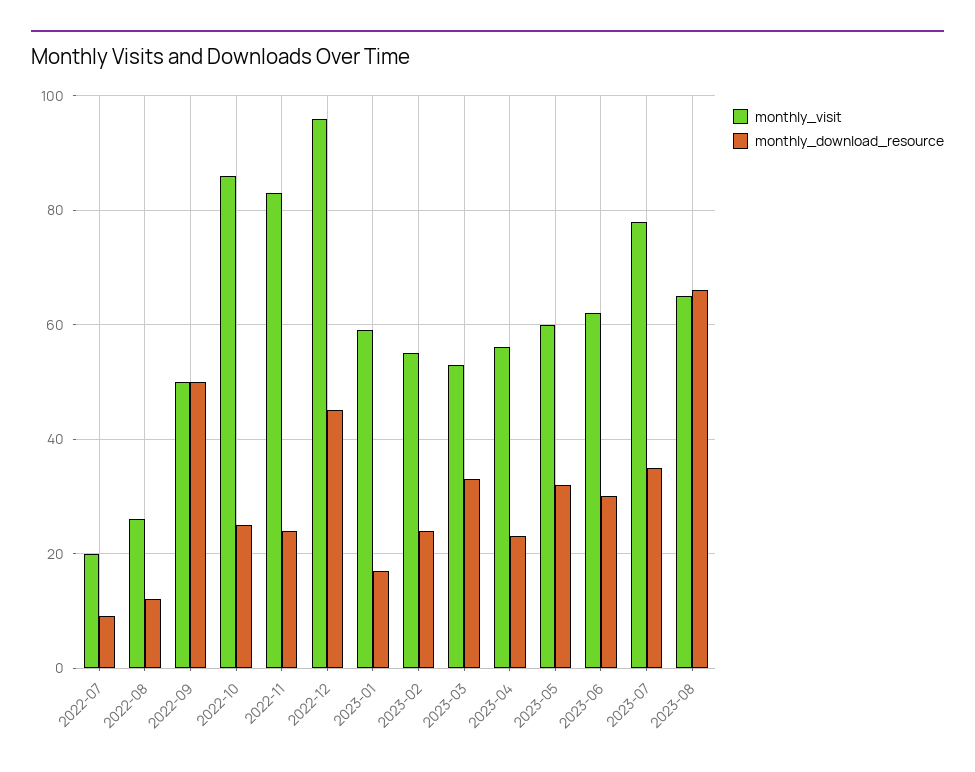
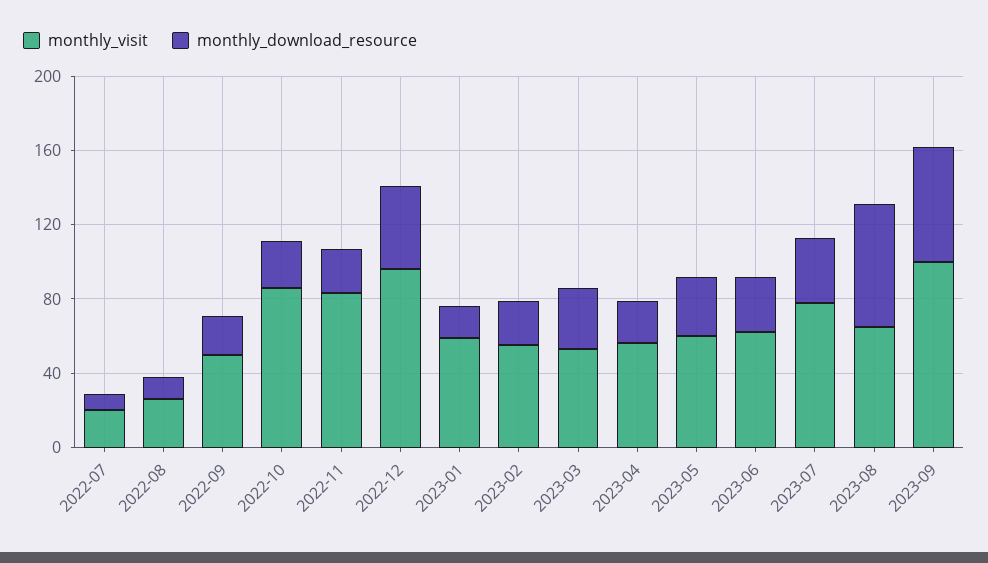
monthly_download_resource, 2022-09: 50 -> 20
monthly_visit, 2023-09: none -> 100
monthly_download_resource, 2023-09: none -> 60

